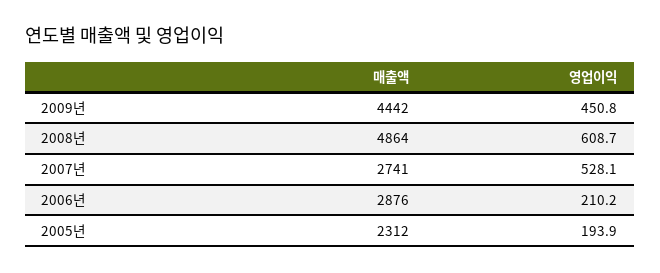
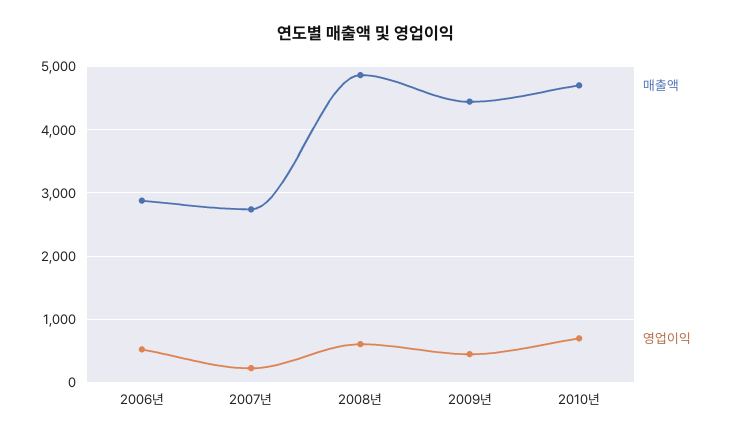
영업이익, 2007년: 528.1 -> 200
영업이익, 2006년: 210.2 -> 500
매출액, 2005년: 2312 -> none
영업이익, 2005년: 193.9 -> none
매출액, 2010년: none -> 4700
영업이익, 2010년: none -> 700

